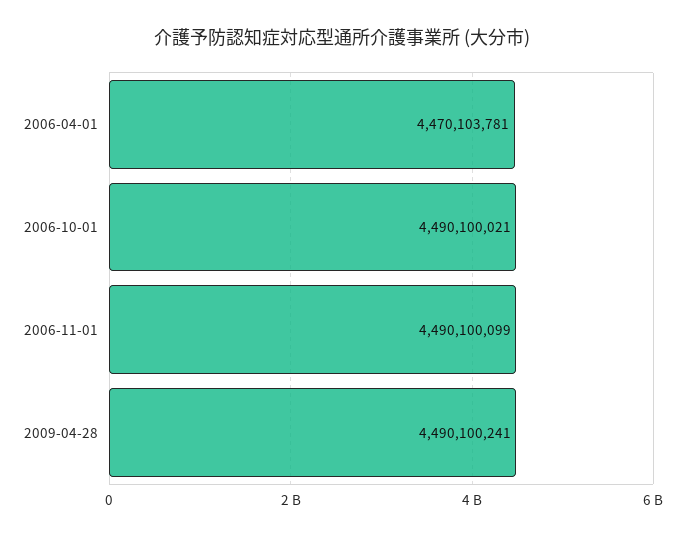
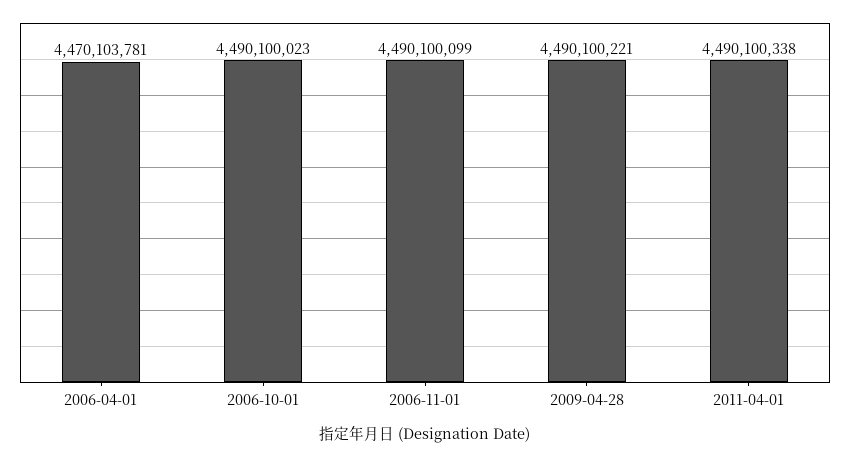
2006-10-01: 4490100021 -> 4490100023
2009-04-28: 4490100241 -> 4490100221
2011-04-01: none -> 4490100338

